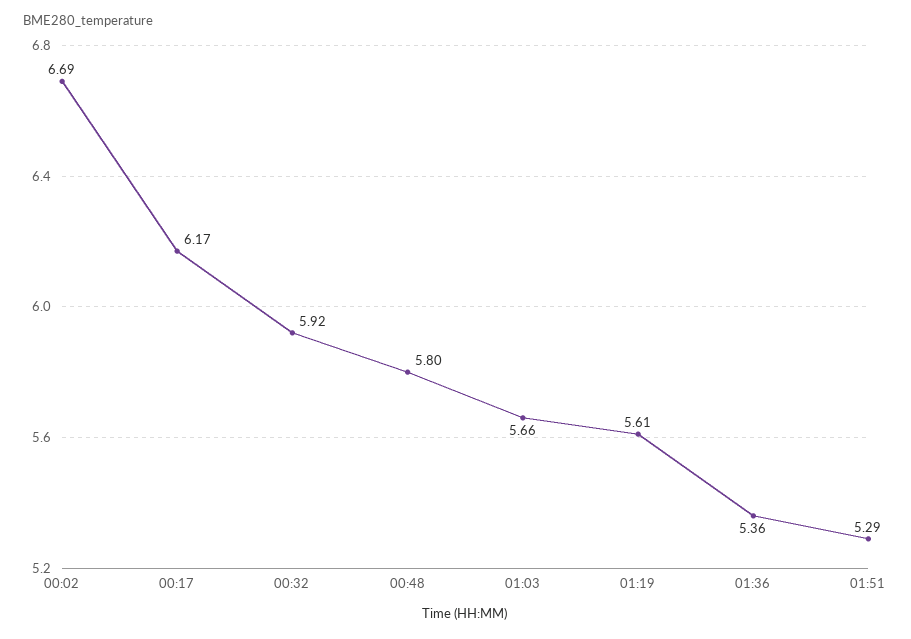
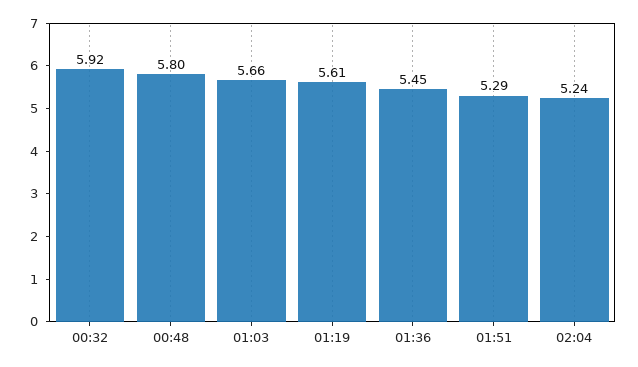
00:02: 6.69 -> none
00:17: 6.17 -> none
01:36: 5.36 -> 5.45
02:04: none -> 5.24

